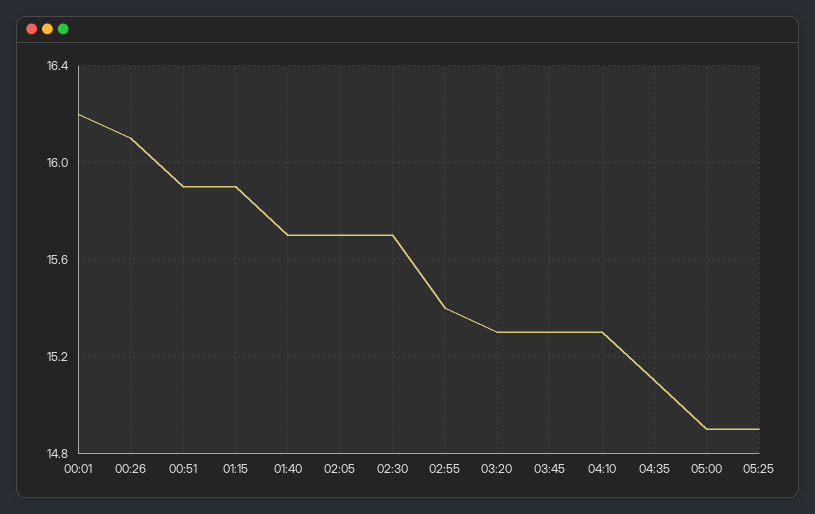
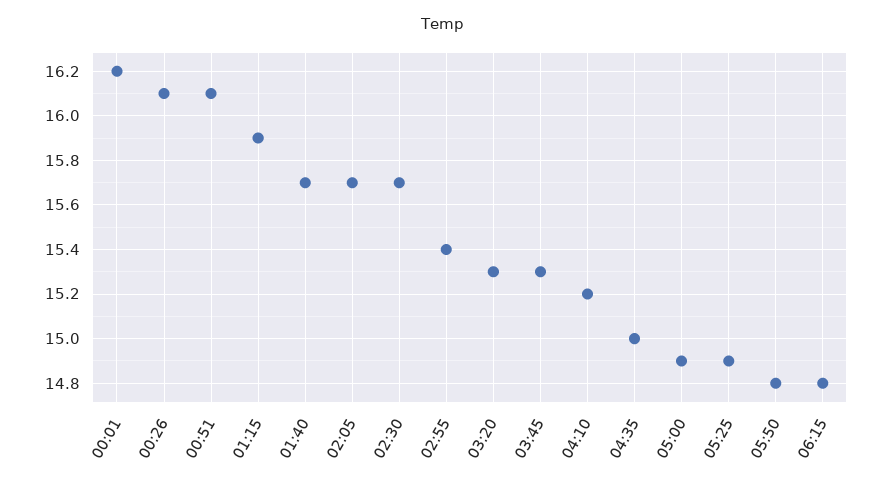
00:51: 15.9 -> 16.1
04:10: 15.3 -> 15.2
04:35: 15.1 -> 15
05:50: none -> 14.8
06:15: none -> 14.8

